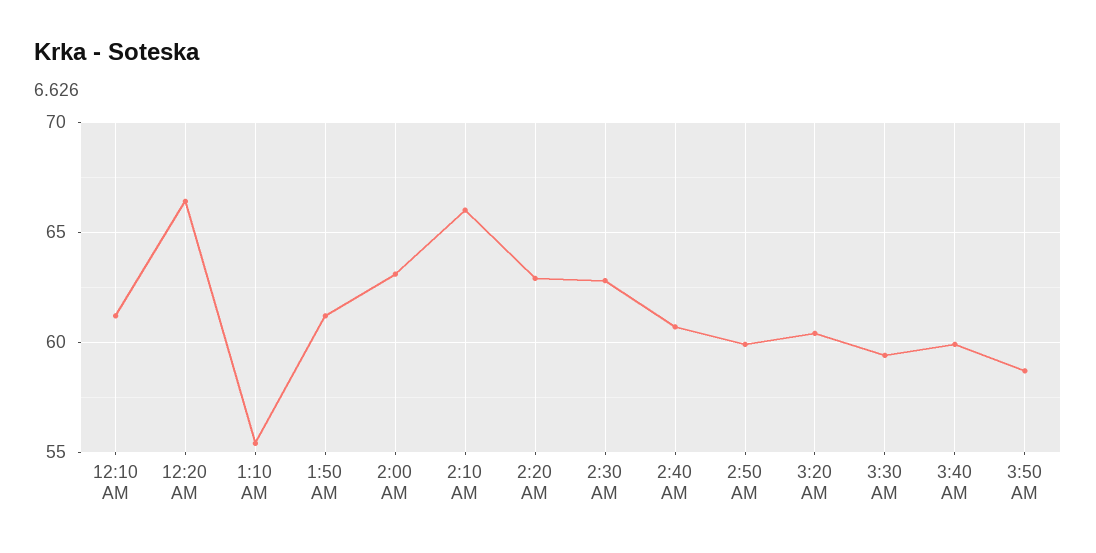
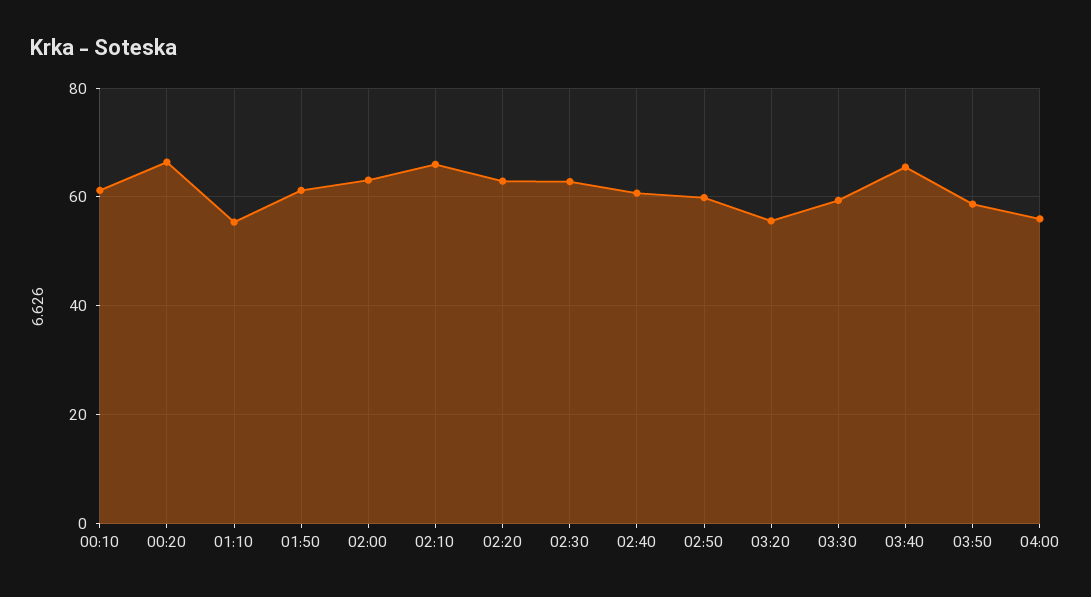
3:20 AM: 60.5 -> 56
3:40 AM: 60 -> 66
04:00: none -> 56

